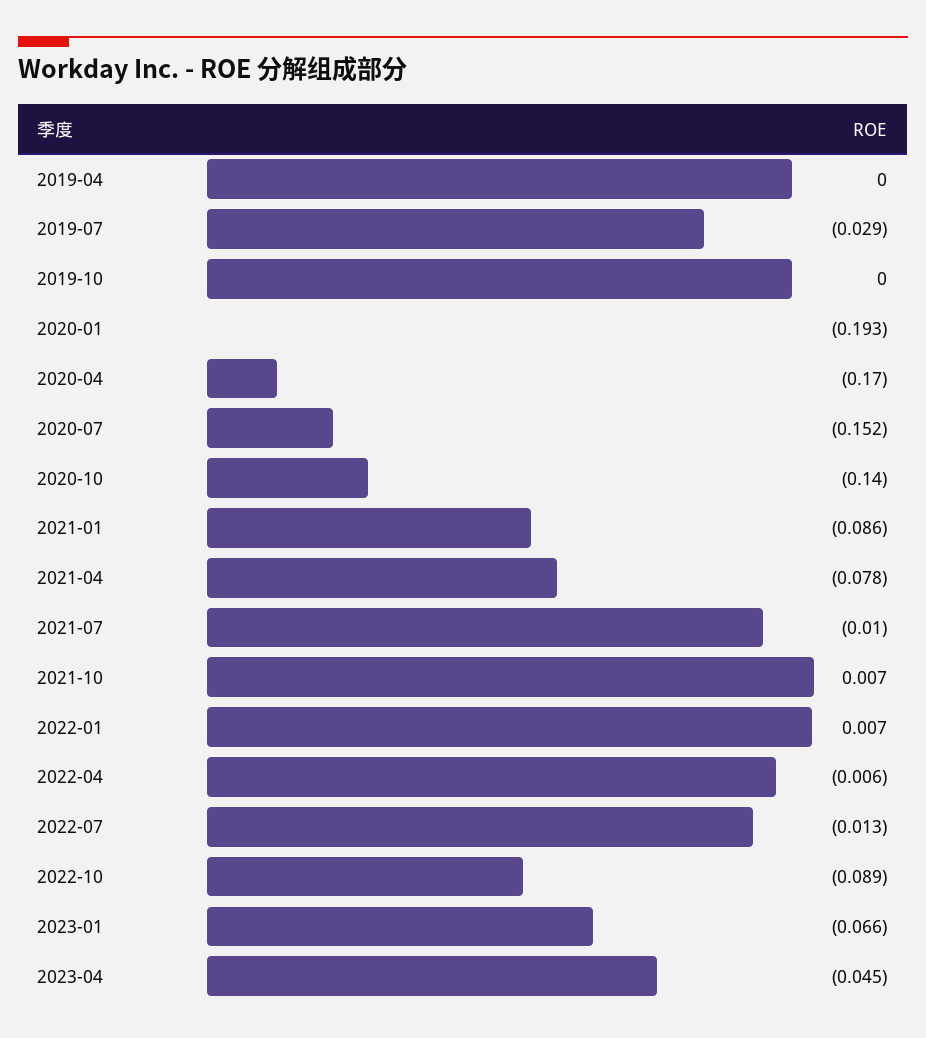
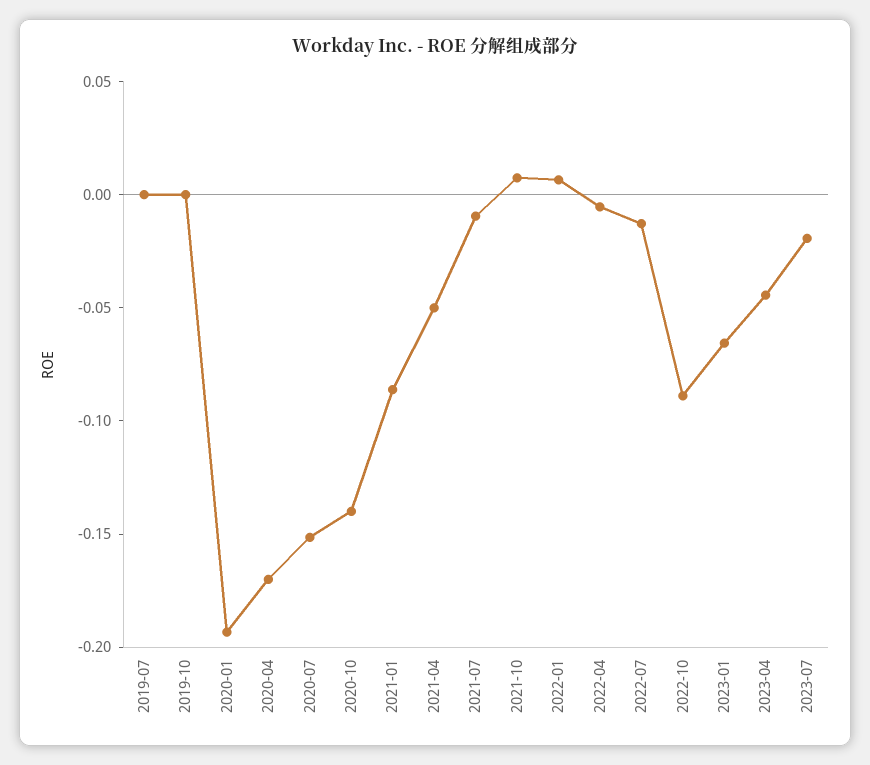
2019-04: 0 -> none
2019-07: -0.029 -> 0
2021-04: -0.078 -> -0.05
2023-07: none -> -0.02

